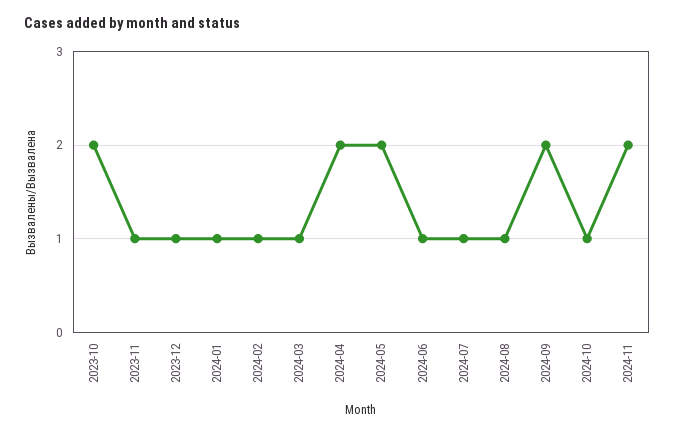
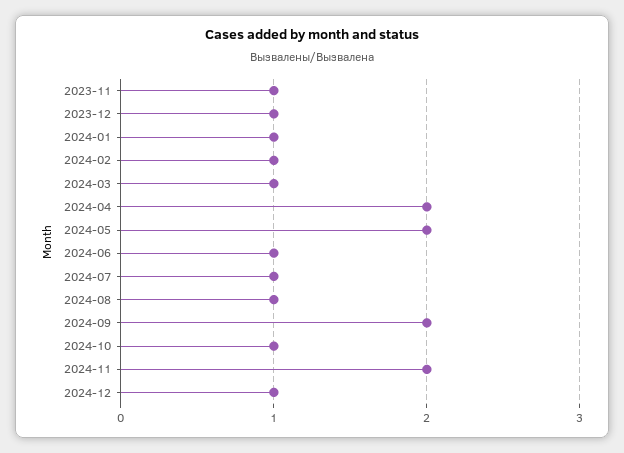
2023-10: 2 -> none
2024-12: none -> 1

